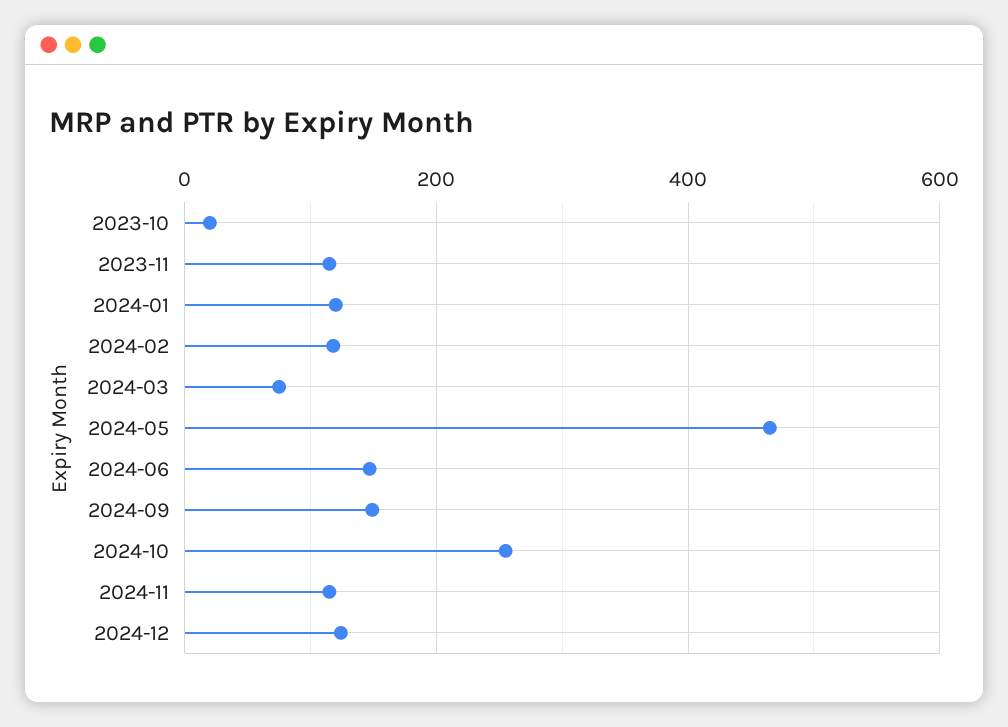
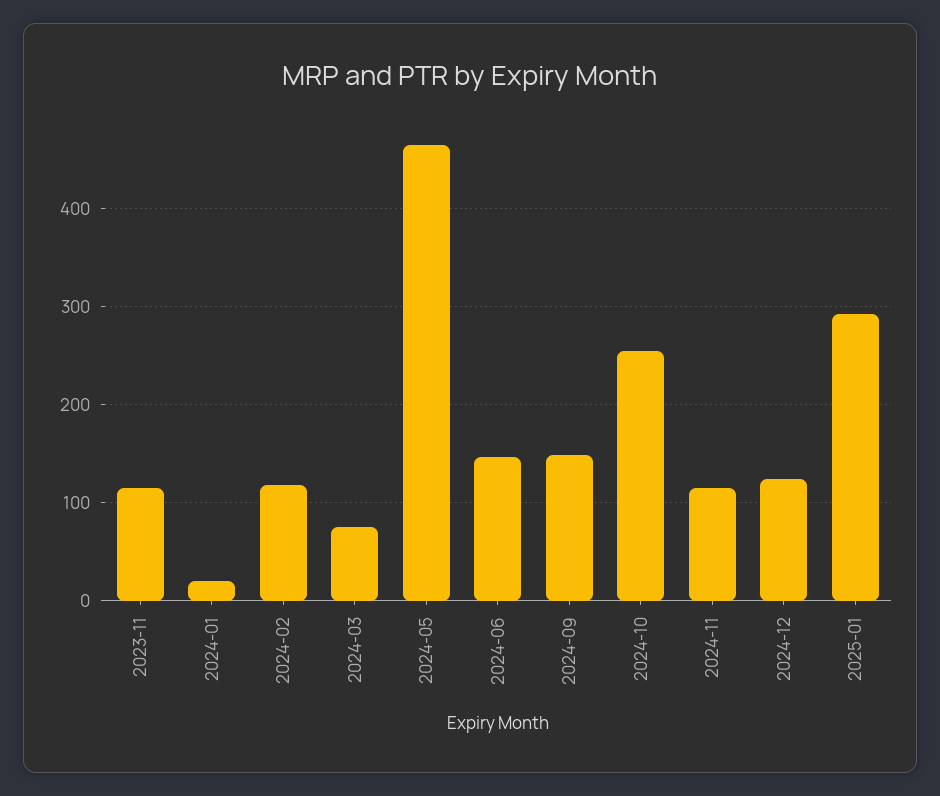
2023-10: 20 -> none
2024-01: 120 -> 20
2025-01: none -> 290

